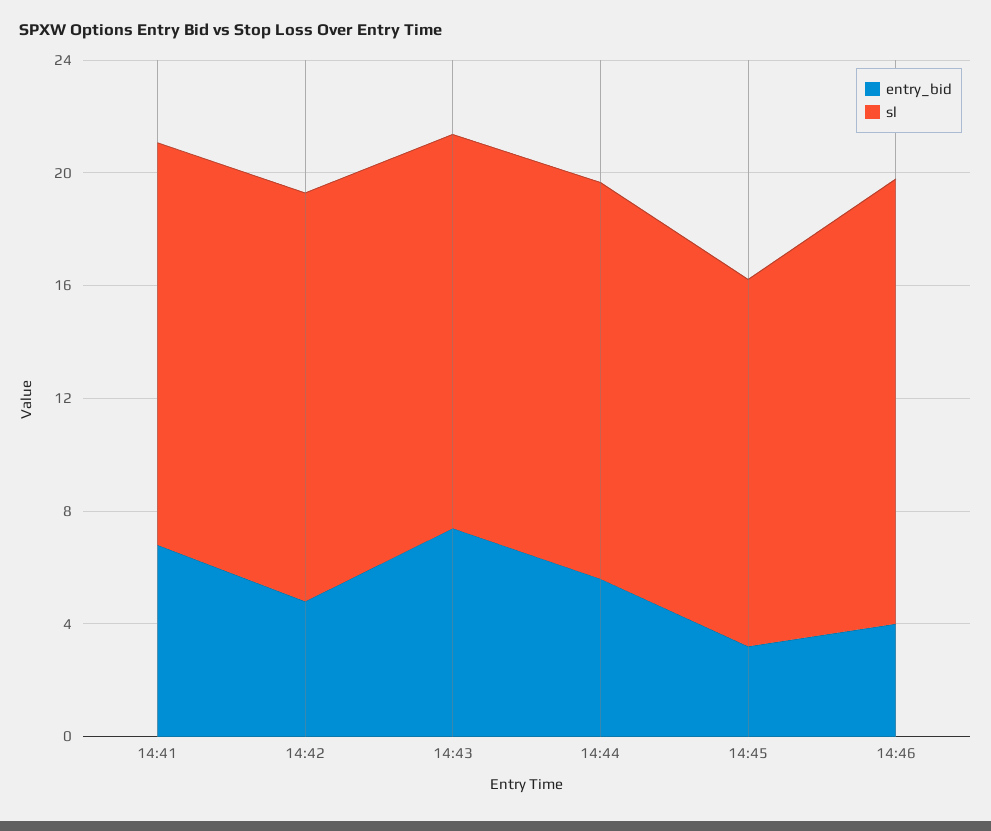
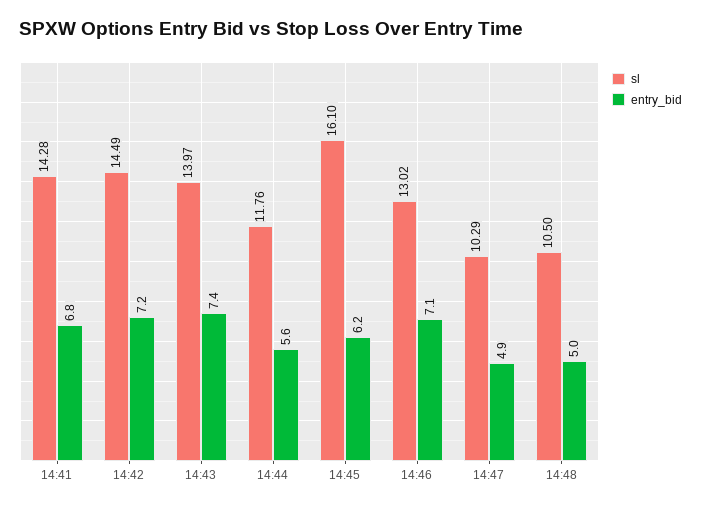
entry_bid, 14:42: 5 -> 7.2
sl, 14:44: 14 -> 11.76
entry_bid, 14:45: 3 -> 6.2
sl, 14:45: 13 -> 16.1
entry_bid, 14:46: 4 -> 7.1
sl, 14:46: 16 -> 13.02
sl, 14:47: none -> 10.29
entry_bid, 14:47: none -> 4.9
sl, 14:48: none -> 10.5
entry_bid, 14:48: none -> 5

